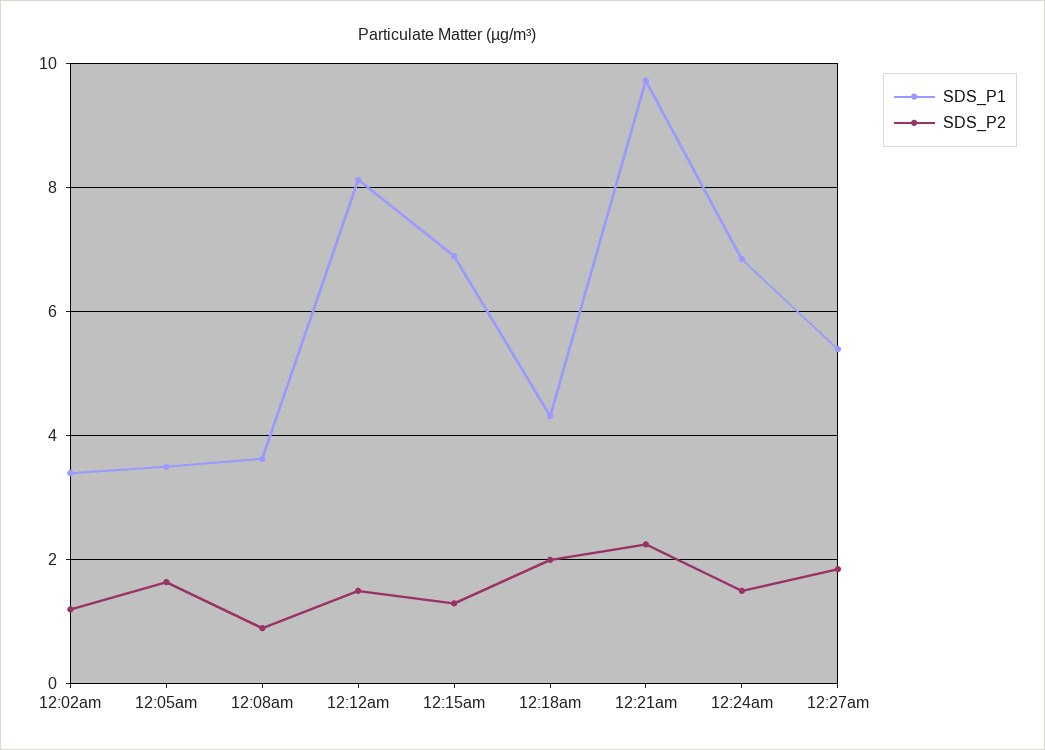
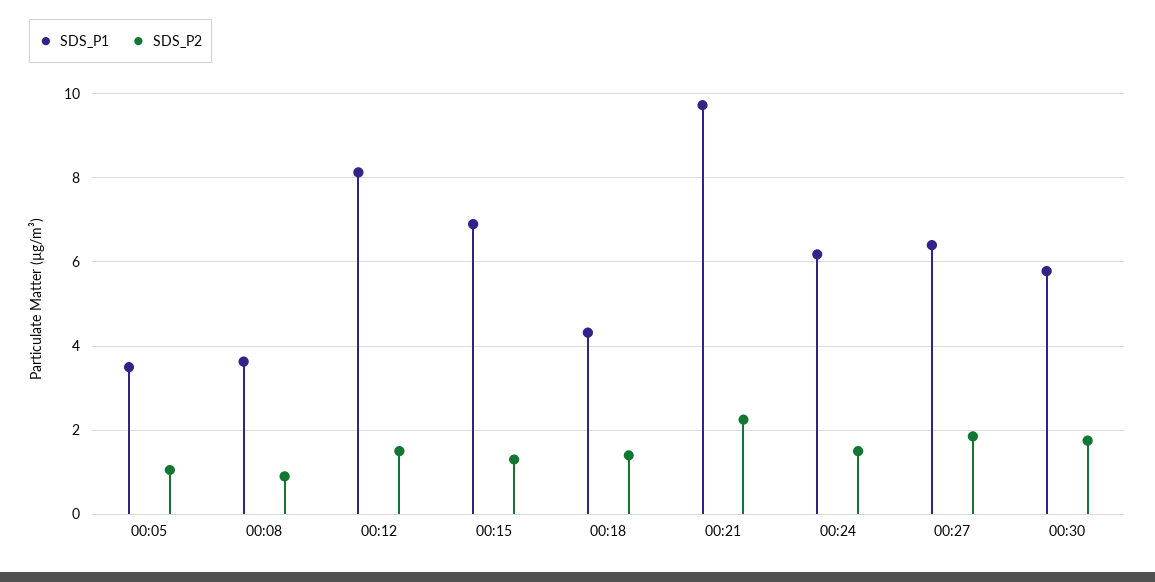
SDS_P1, 12:02am: 3.4 -> none
SDS_P2, 12:02am: 1.2 -> none
SDS_P2, 12:05am: 1.6 -> 1
SDS_P2, 12:18am: 2 -> 1.4
SDS_P1, 12:24am: 6.8 -> 6.2
SDS_P1, 12:27am: 5.4 -> 6.4
SDS_P1, 00:30: none -> 5.8
SDS_P2, 00:30: none -> 1.8

